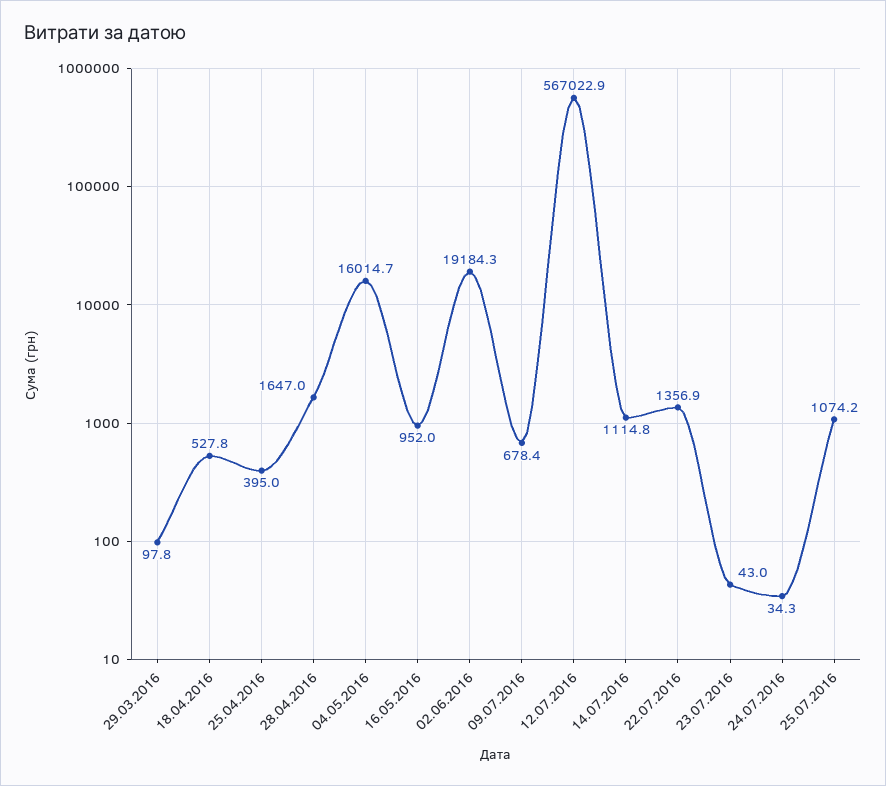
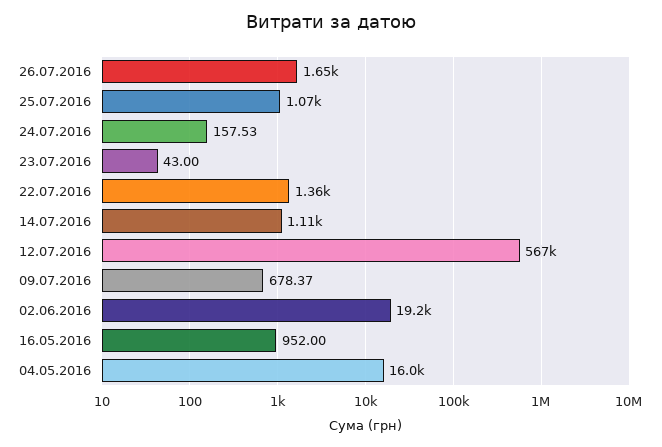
29.03.2016: 97.8 -> none
18.04.2016: 527.8 -> none
25.04.2016: 395 -> none
28.04.2016: 1647 -> none
24.07.2016: 34.3 -> 157.53
26.07.2016: none -> 1650

